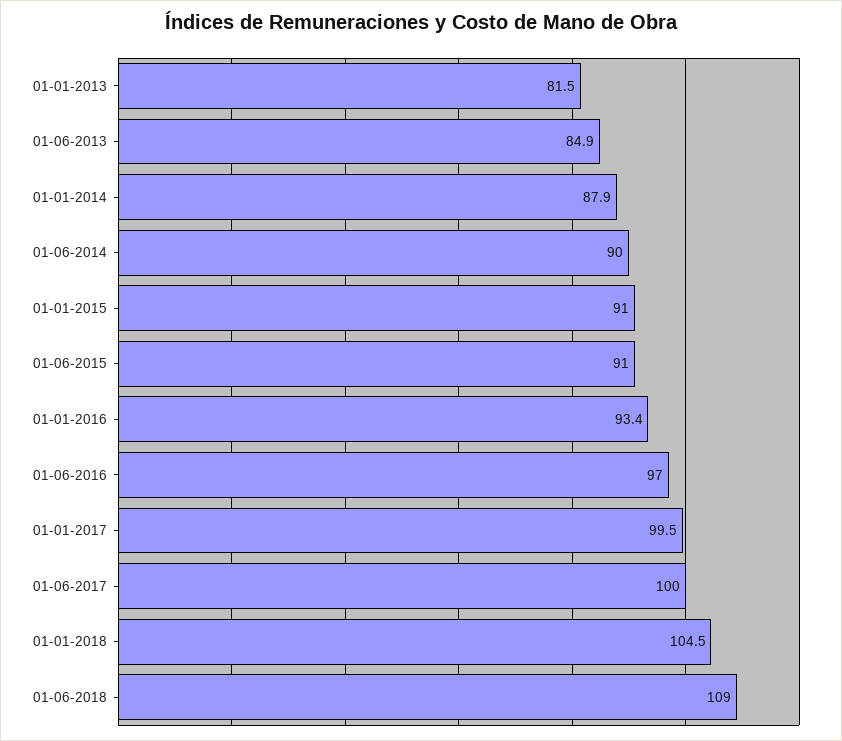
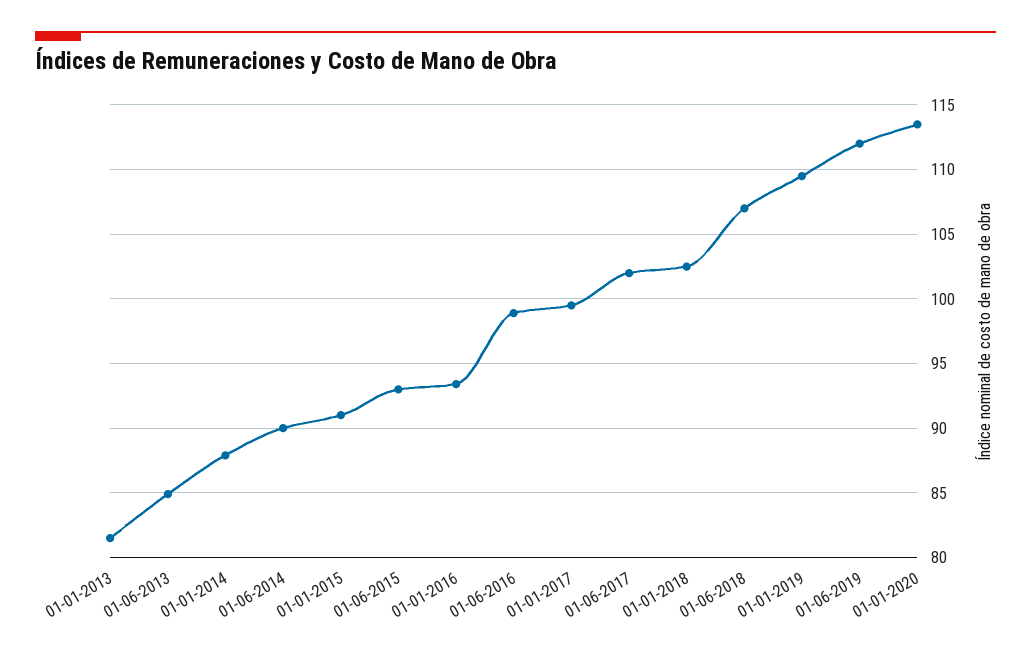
01-06-2015: 91 -> 93
01-06-2016: 97 -> 99
01-06-2017: 100 -> 102
01-01-2018: 104.5 -> 102.5
01-06-2018: 109 -> 107
01-01-2019: none -> 109.5
01-06-2019: none -> 112
01-01-2020: none -> 113.5

